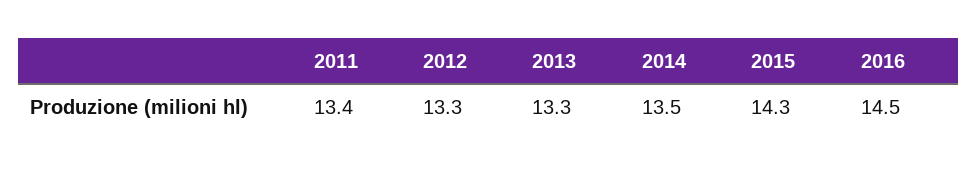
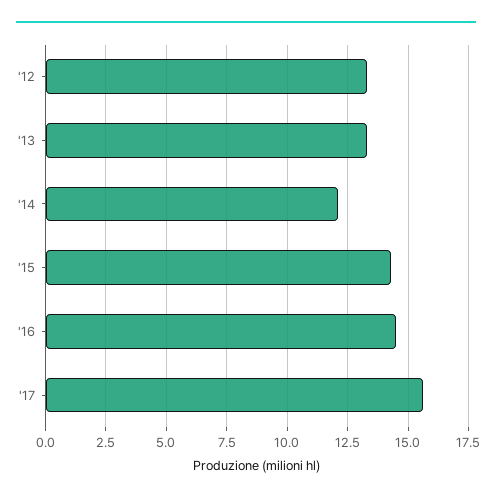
2011: 13.4 -> none
2014: 13.5 -> 12
'17: none -> 15.5

